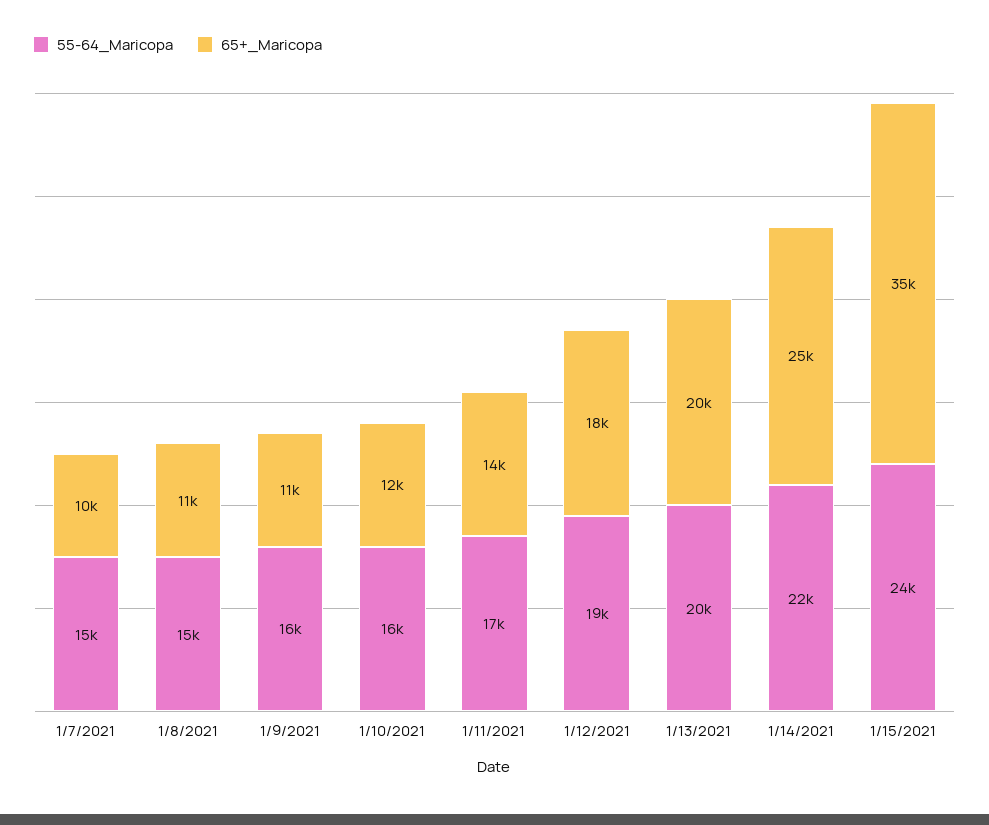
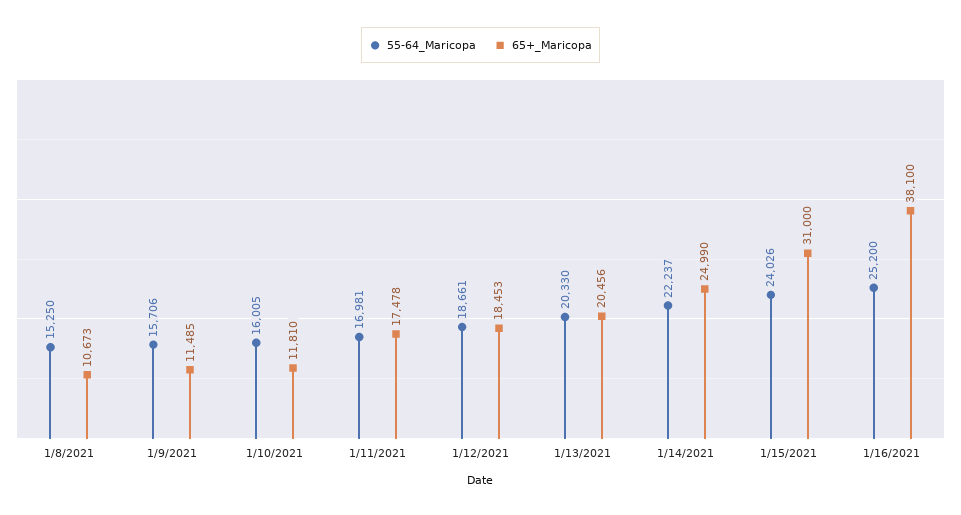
55-64_Maricopa, 1/7/2021: 15000 -> none
65+_Maricopa, 1/7/2021: 10000 -> none
65+_Maricopa, 1/11/2021: 14000 -> 17478
65+_Maricopa, 1/15/2021: 35000 -> 31000
55-64_Maricopa, 1/16/2021: none -> 25200
65+_Maricopa, 1/16/2021: none -> 38100

